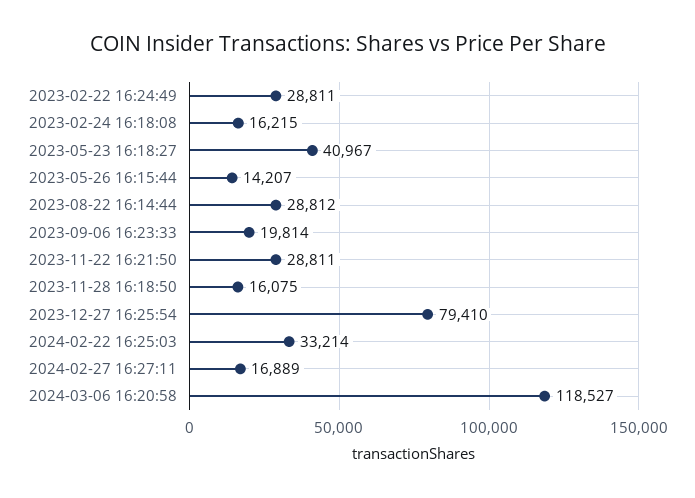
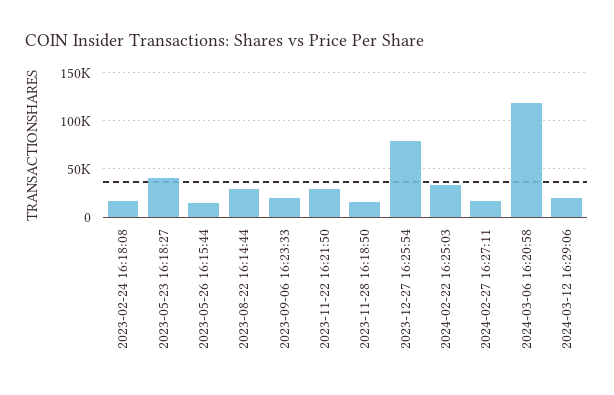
2023-02-22 16:24:49: 28811 -> none
2024-03-12 16:29:06: none -> 20000

